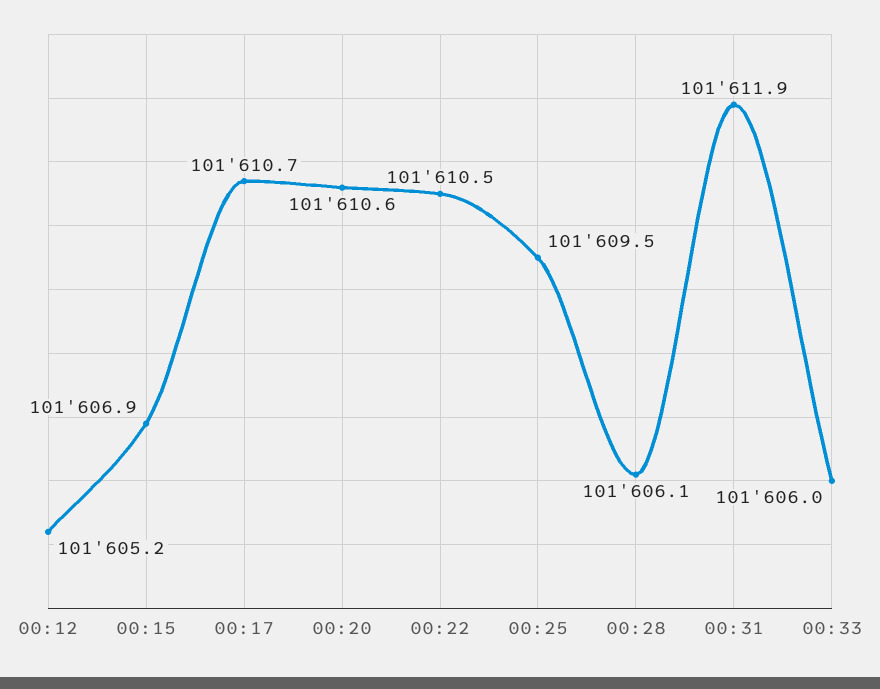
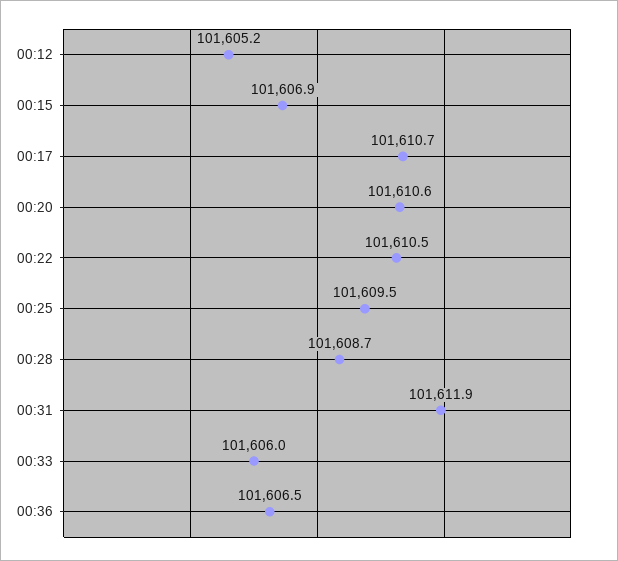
00:28: 101606.1 -> 101608.7
00:36: none -> 101606.5

